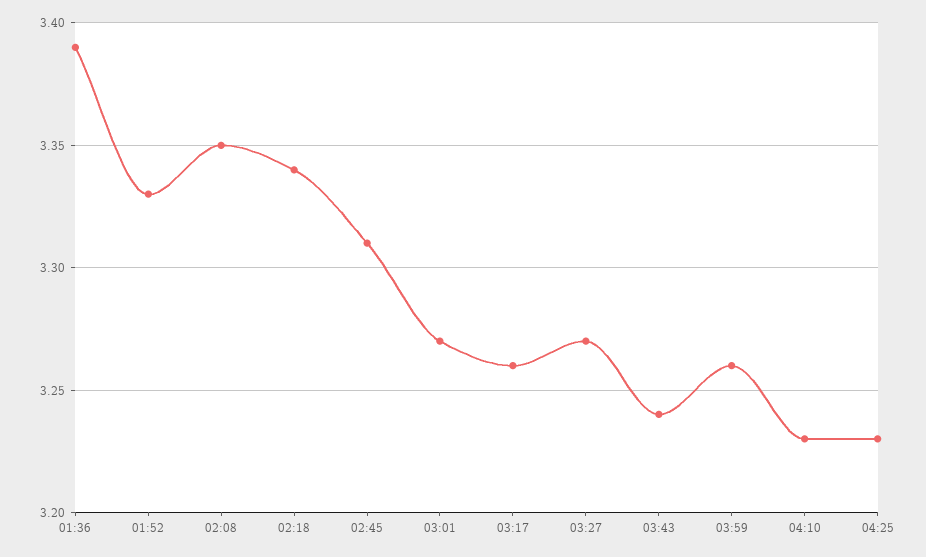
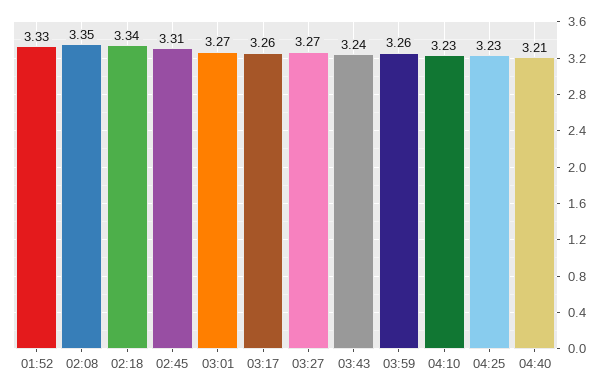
01:36: 3.39 -> none
04:40: none -> 3.21

